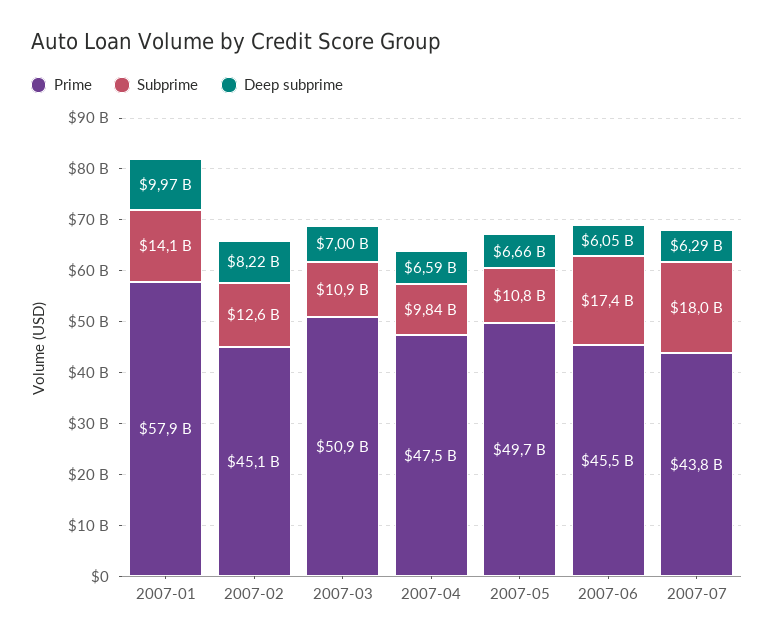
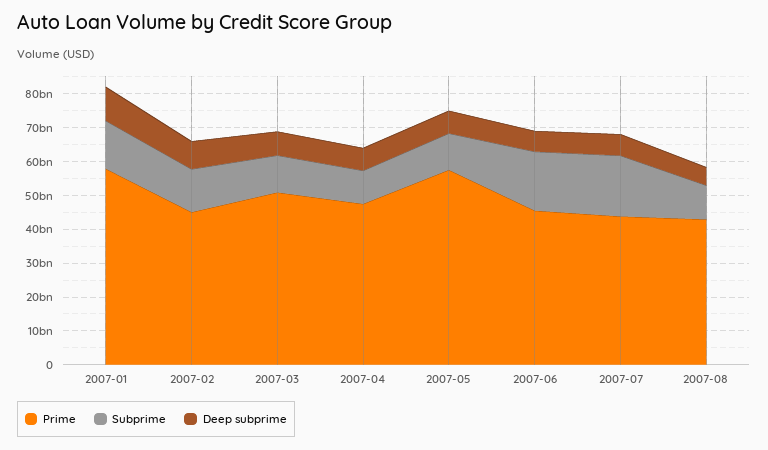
Prime, 2007-05: 49700000000 -> 57500000000
Prime, 2007-08: none -> 42500000000
Subprime, 2007-08: none -> 10000000000
Deep subprime, 2007-08: none -> 5000000000

